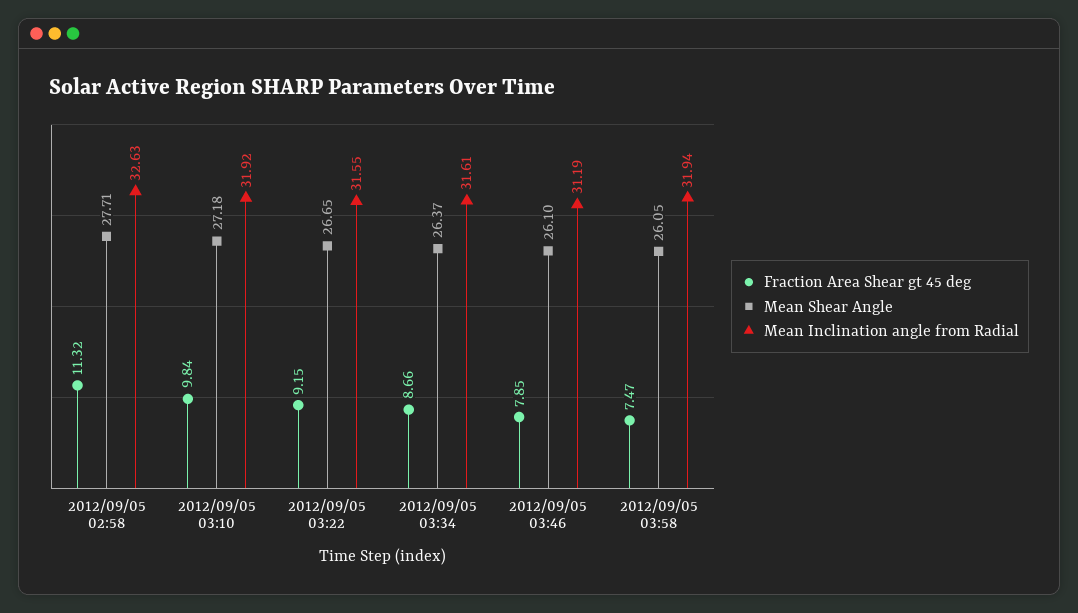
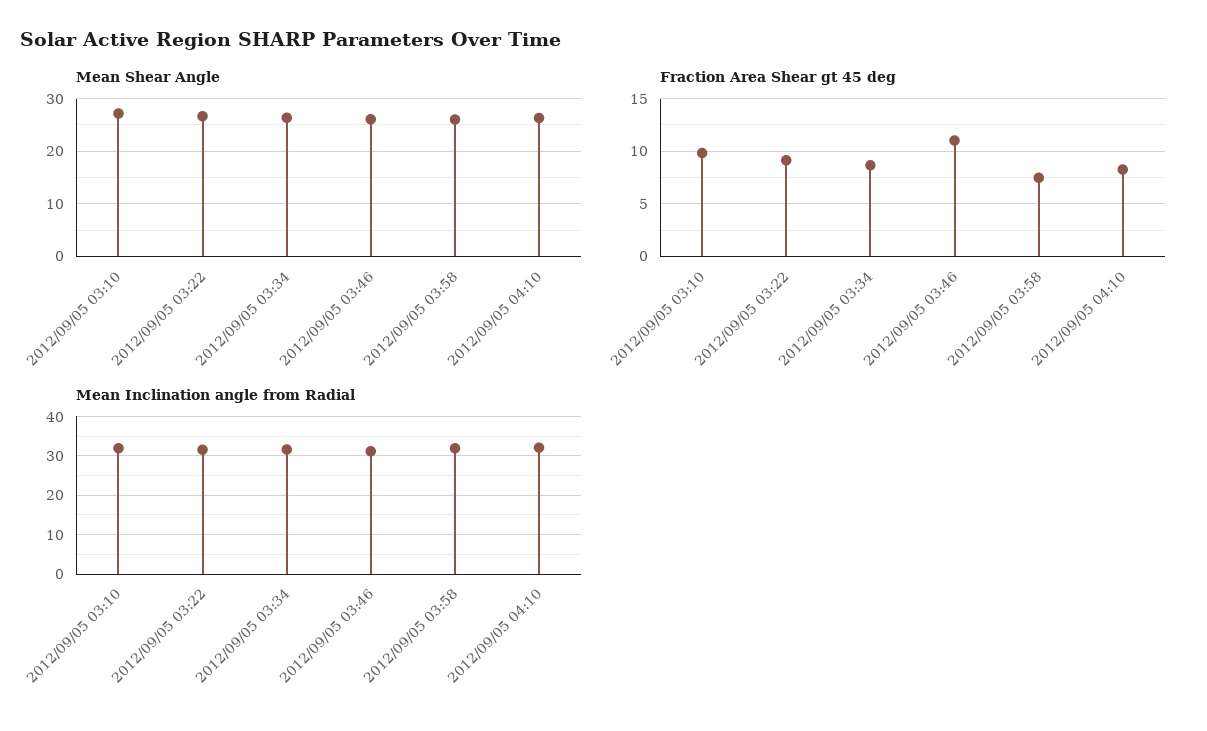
Fraction Area Shear gt 45 deg, 2012/09/05 02:58: 11.32 -> none
Mean Shear Angle, 2012/09/05 02:58: 27.71 -> none
Mean Inclination angle from Radial, 2012/09/05 02:58: 32.63 -> none
Fraction Area Shear gt 45 deg, 2012/09/05 03:46: 7.85 -> 11
Mean Shear Angle, 2012/09/05 04:10: none -> 26
Fraction Area Shear gt 45 deg, 2012/09/05 04:10: none -> 8
Mean Inclination angle from Radial, 2012/09/05 04:10: none -> 32

